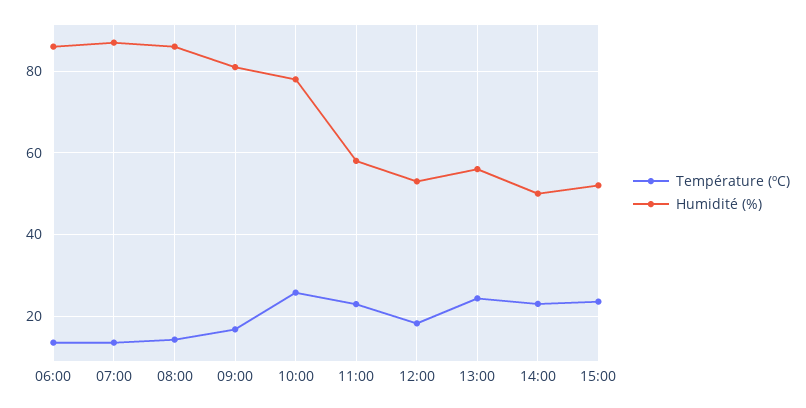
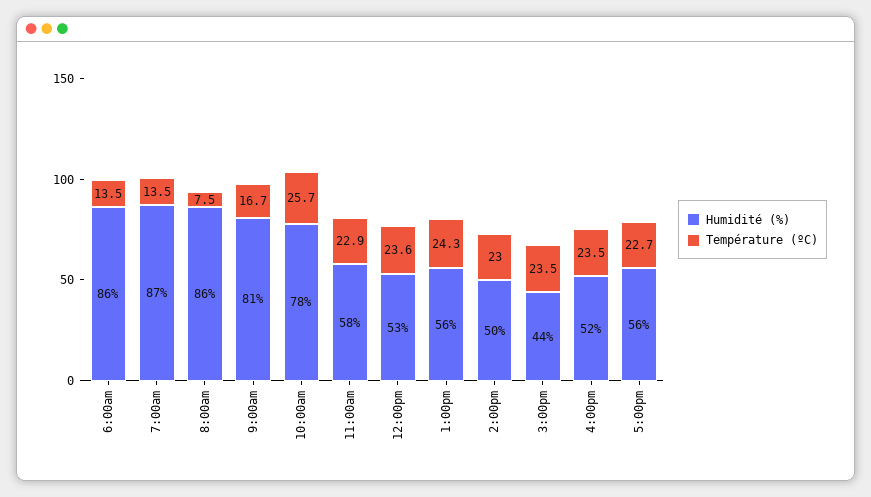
Température (ºC), 08:00: 14 -> 7.5
Température (ºC), 12:00: 18 -> 23.6
Humidité (%), 15:00: 52 -> 44
Humidité (%), 4:00pm: none -> 52
Température (ºC), 4:00pm: none -> 23.5
Humidité (%), 5:00pm: none -> 56
Température (ºC), 5:00pm: none -> 22.7

